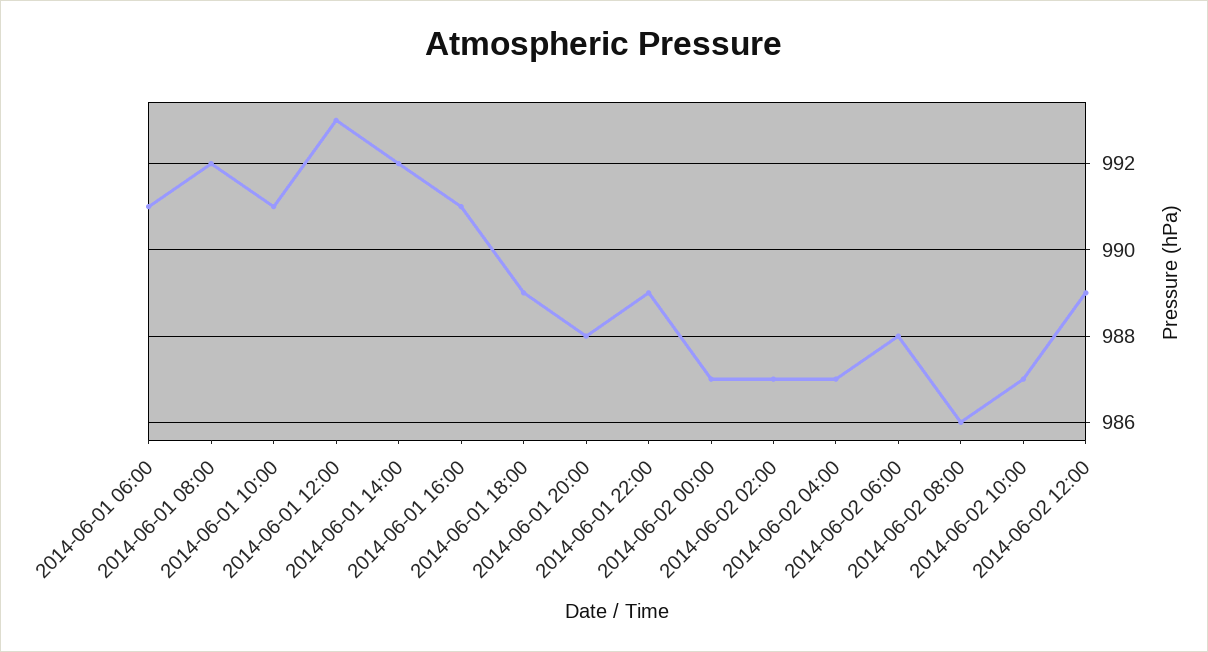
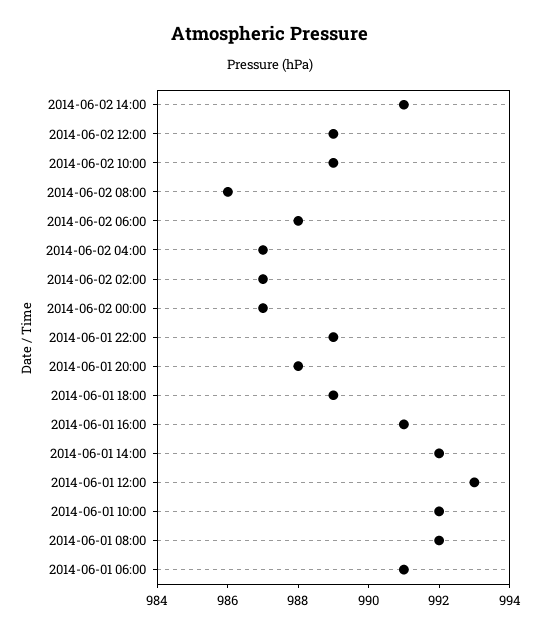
2014-06-01 10:00: 991 -> 992
2014-06-02 10:00: 987 -> 989
2014-06-02 14:00: none -> 991

